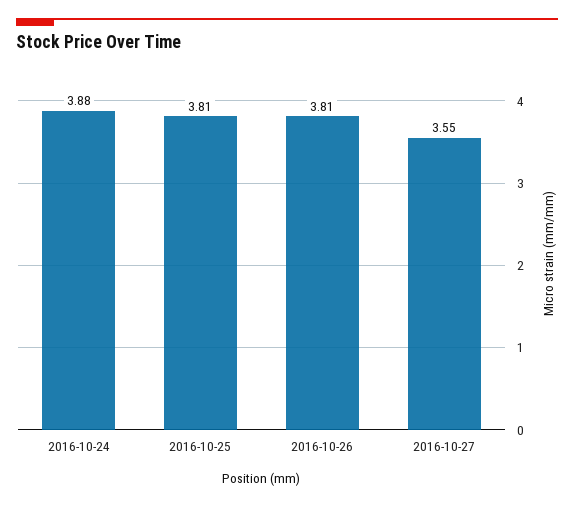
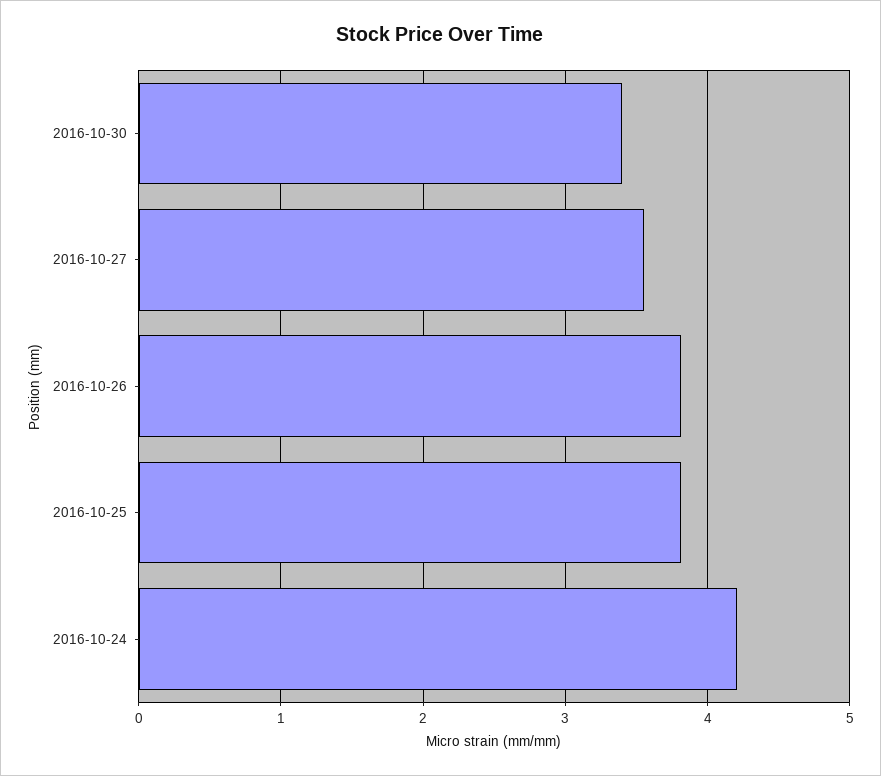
2016-10-24: 3.88 -> 4.2
2016-10-30: none -> 3.4

